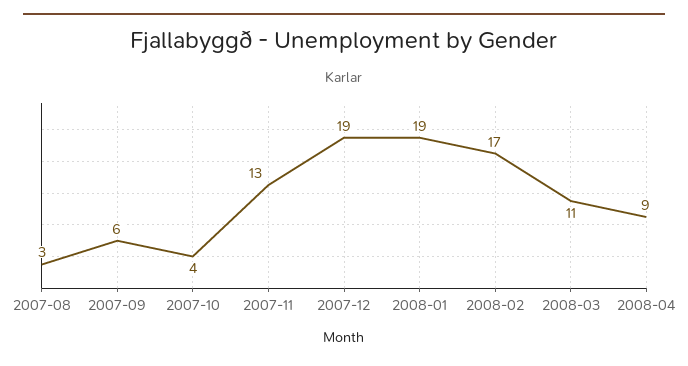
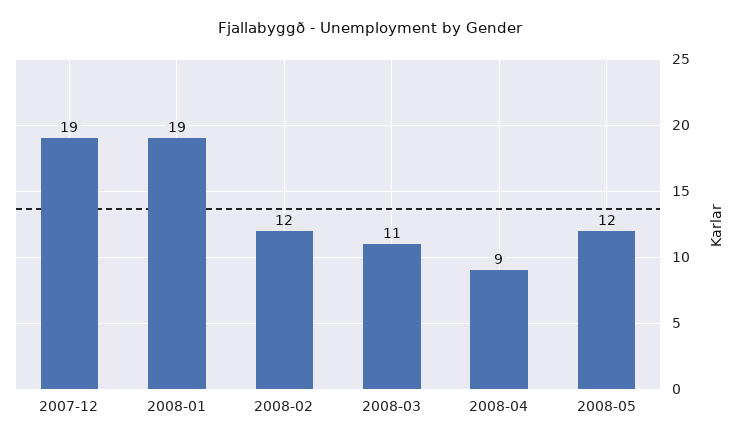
2007-08: 3 -> none
2007-09: 6 -> none
2007-10: 4 -> none
2007-11: 13 -> none
2008-02: 17 -> 12
2008-05: none -> 12

